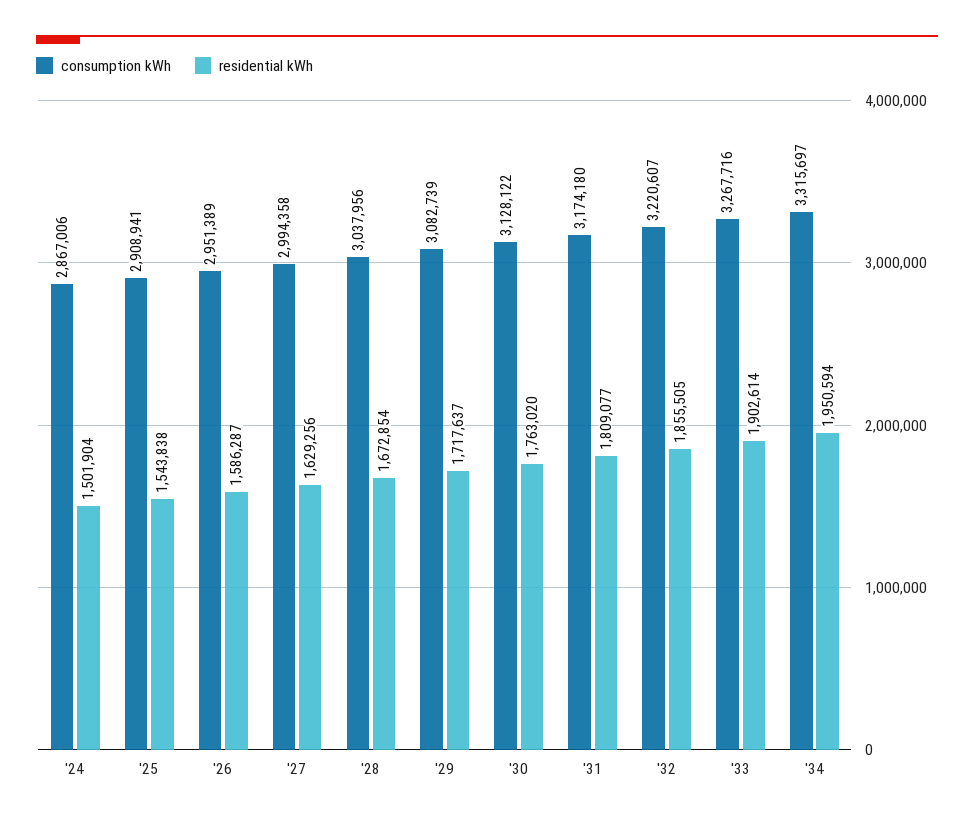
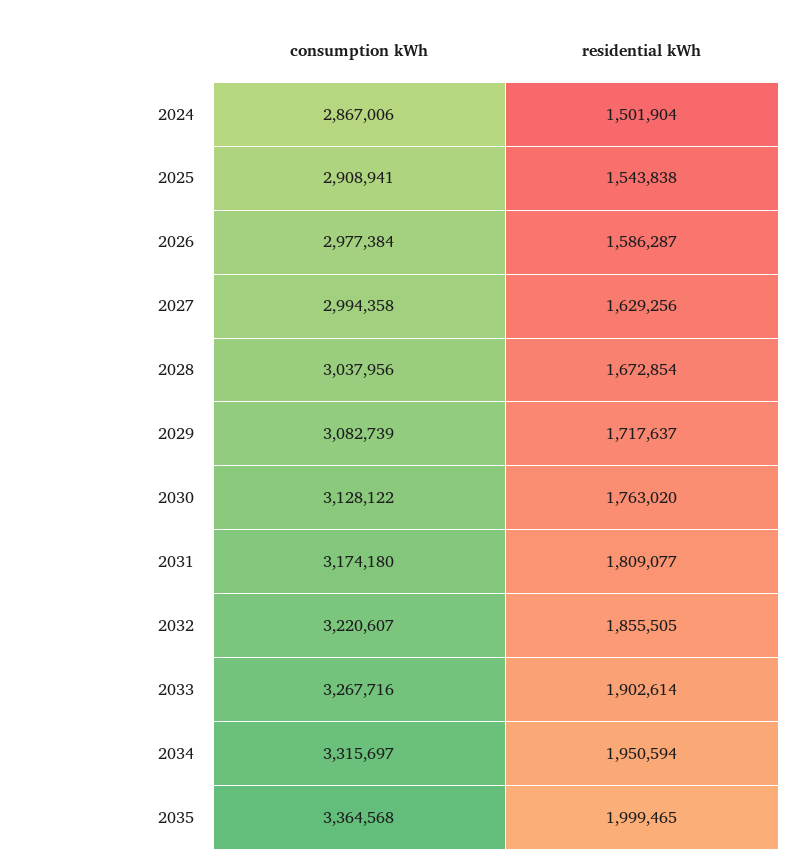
consumption kWh, '26: 2951389 -> 2977384
consumption kWh, 2035: none -> 3364568
residential kWh, 2035: none -> 1999465

